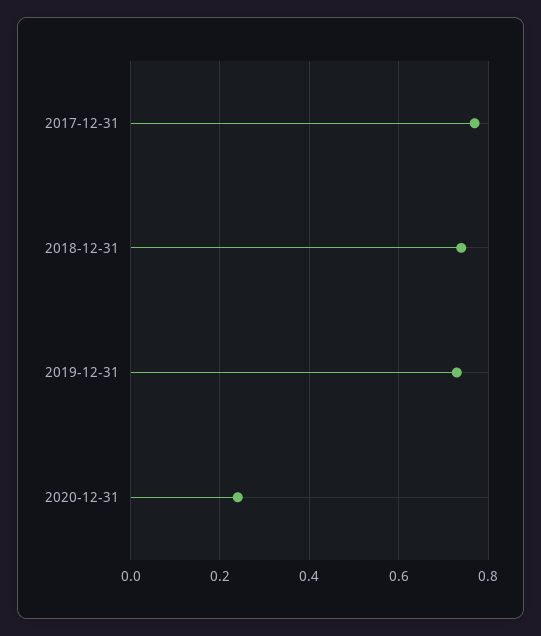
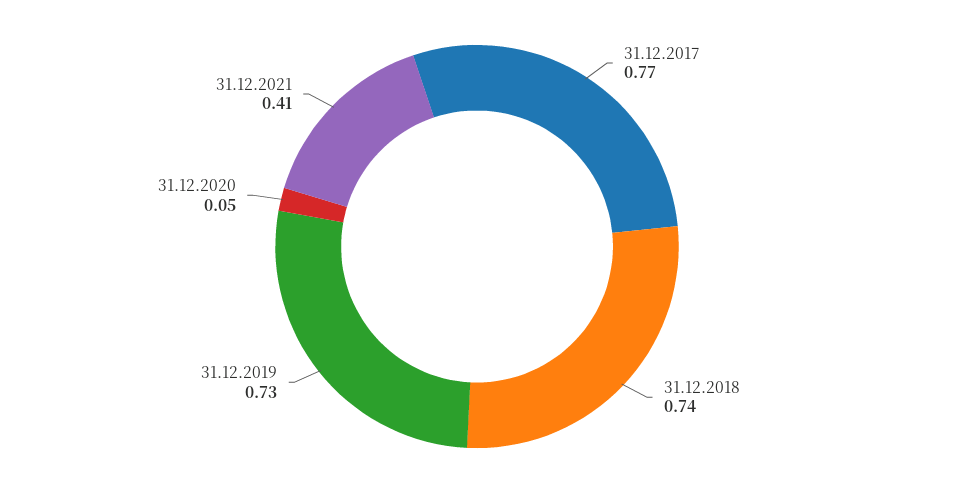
2020-12-31: 0.25 -> 0.05
31.12.2021: none -> 0.41

